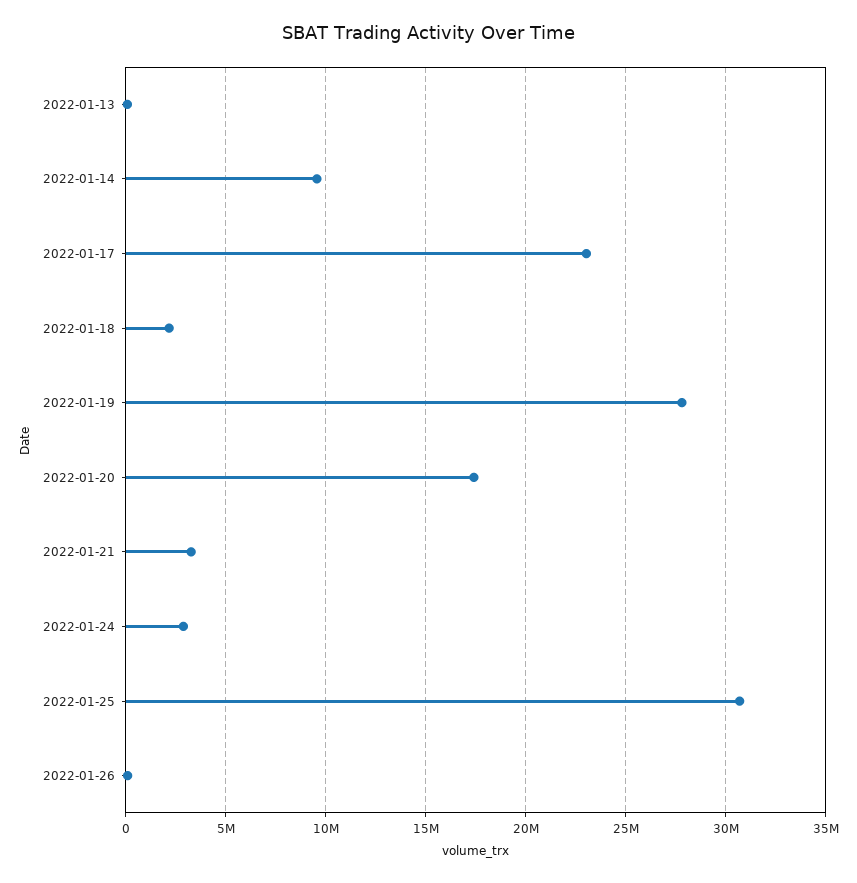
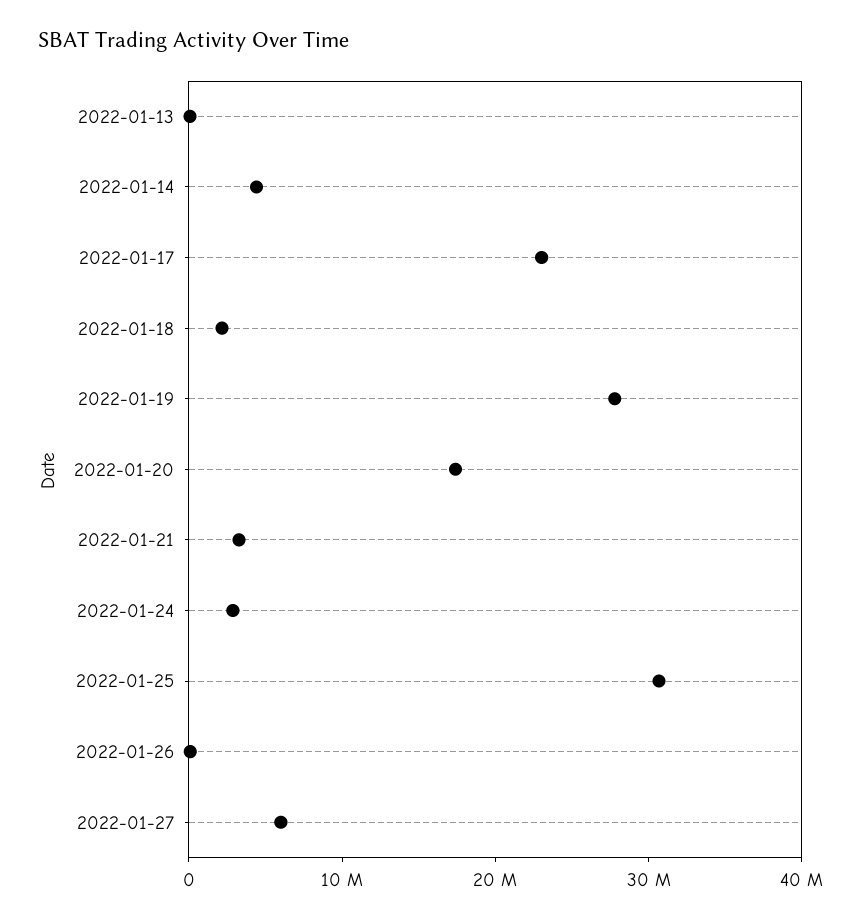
2022-01-14: 9500000 -> 4000000
2022-01-27: none -> 6000000

